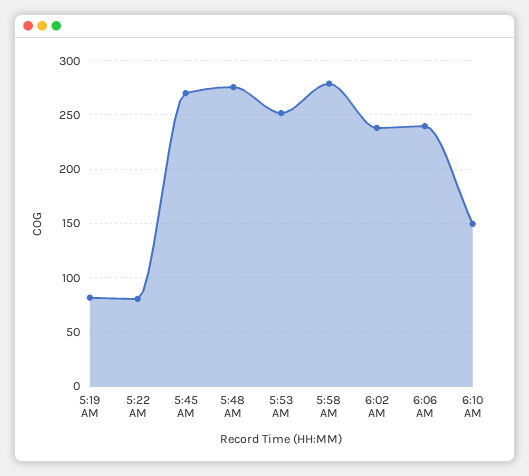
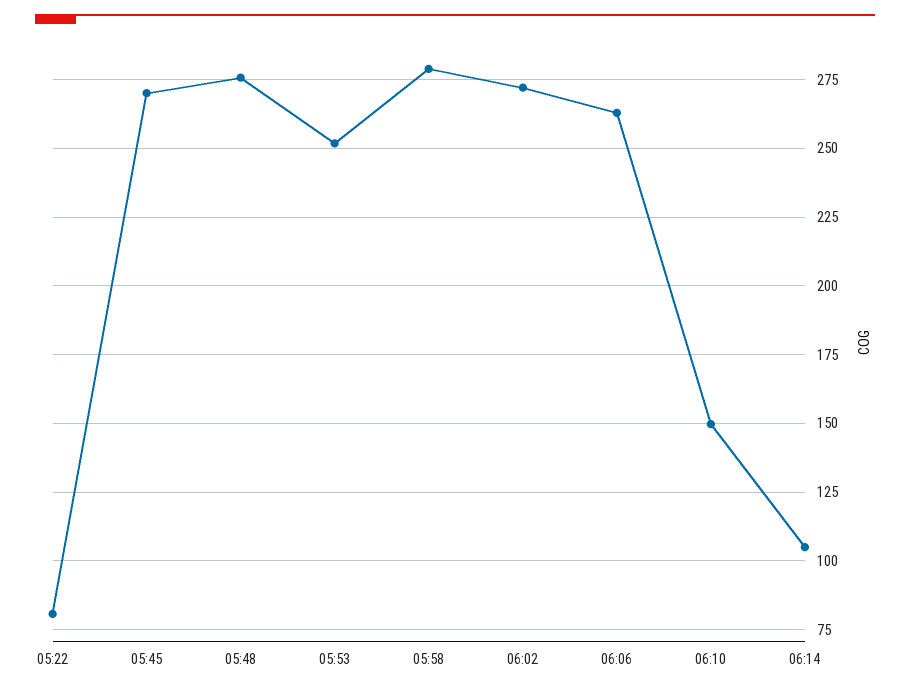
5:19 AM: 80 -> none
6:02 AM: 240 -> 272.5
6:06 AM: 240 -> 262.5
06:14: none -> 105

